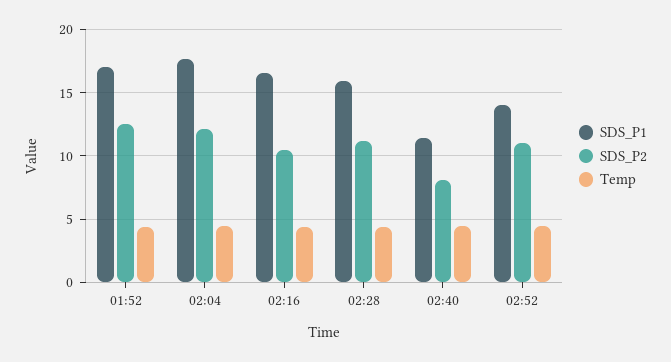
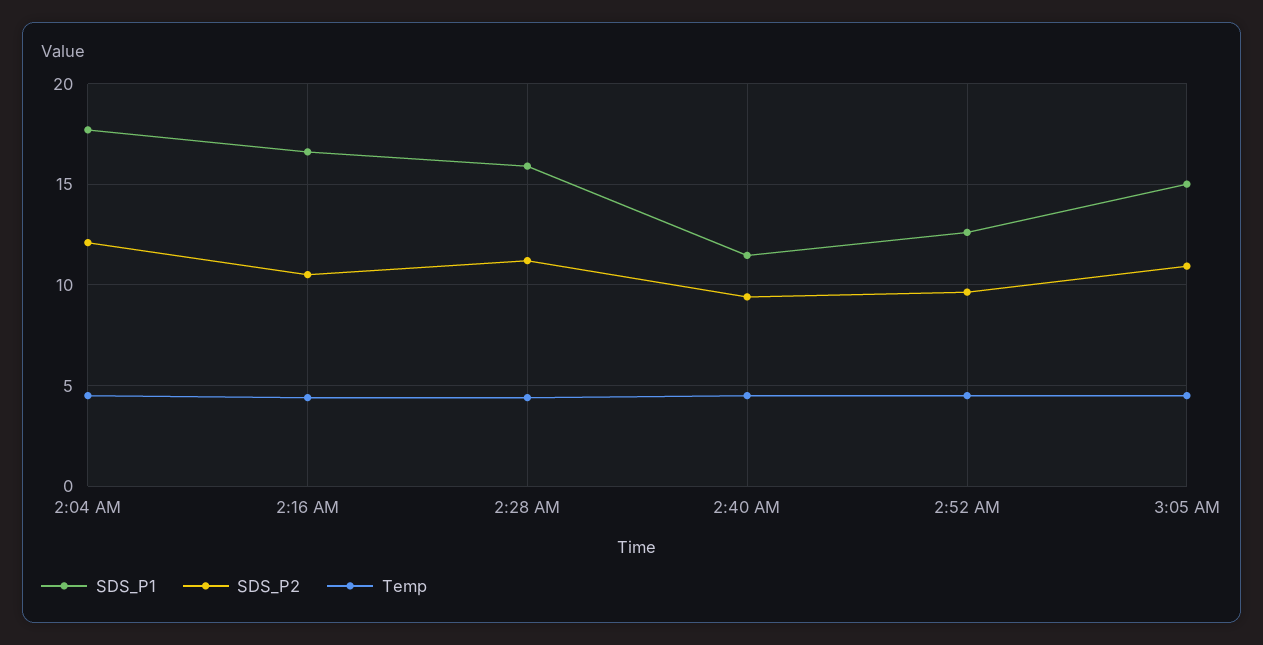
SDS_P1, 01:52: 17 -> none
SDS_P2, 01:52: 12.5 -> none
Temp, 01:52: 4.5 -> none
SDS_P2, 02:40: 8 -> 9.5
SDS_P1, 02:52: 14 -> 12.5
SDS_P2, 02:52: 11 -> 9.5
SDS_P1, 3:05 AM: none -> 15
SDS_P2, 3:05 AM: none -> 11
Temp, 3:05 AM: none -> 4.5

